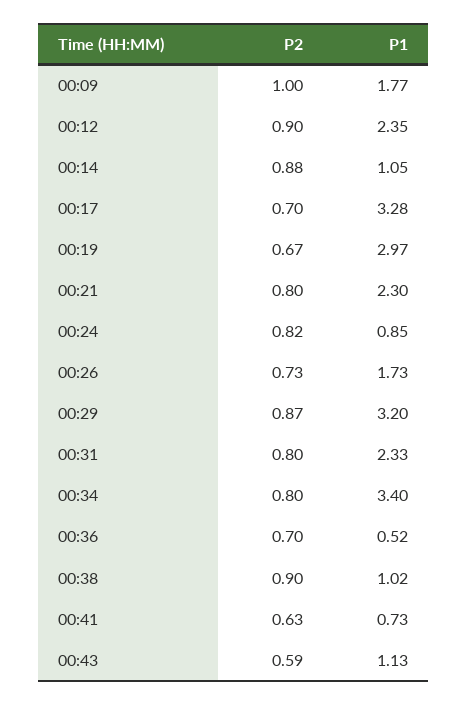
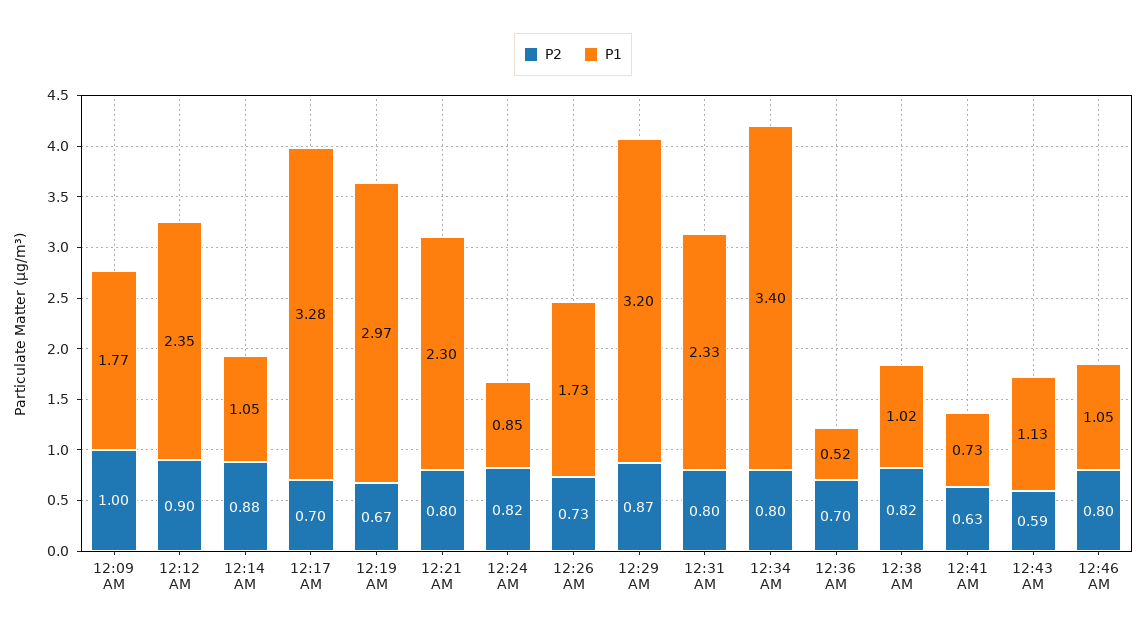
P2, 00:38: 0.9 -> 0.82
P2, 12:46 AM: none -> 0.8
P1, 12:46 AM: none -> 1.05

